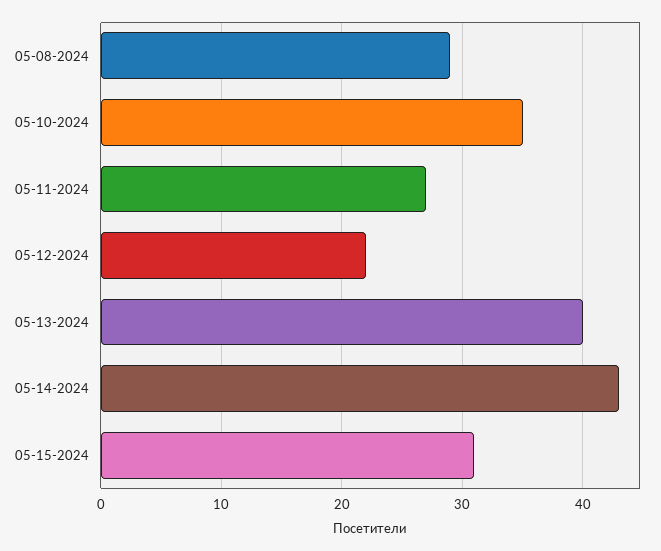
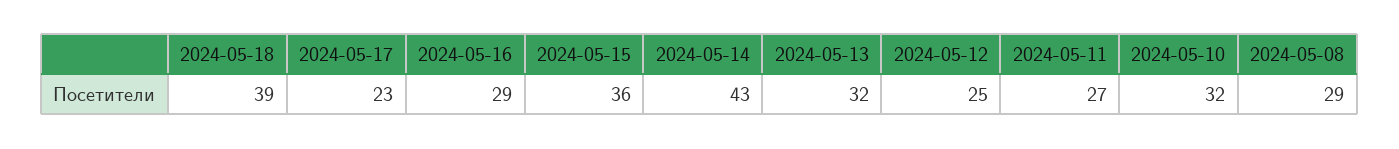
05-10-2024: 35 -> 32
05-12-2024: 22 -> 25
05-13-2024: 40 -> 32
05-15-2024: 31 -> 36
2024-05-18: none -> 39
2024-05-17: none -> 23
2024-05-16: none -> 29

